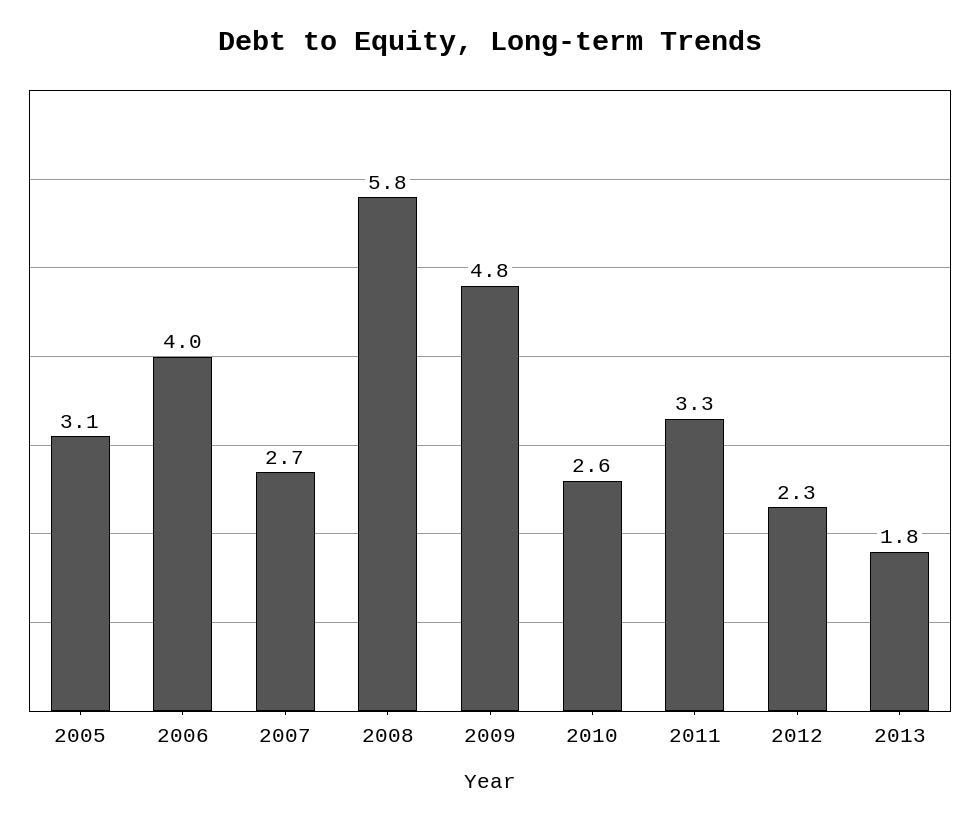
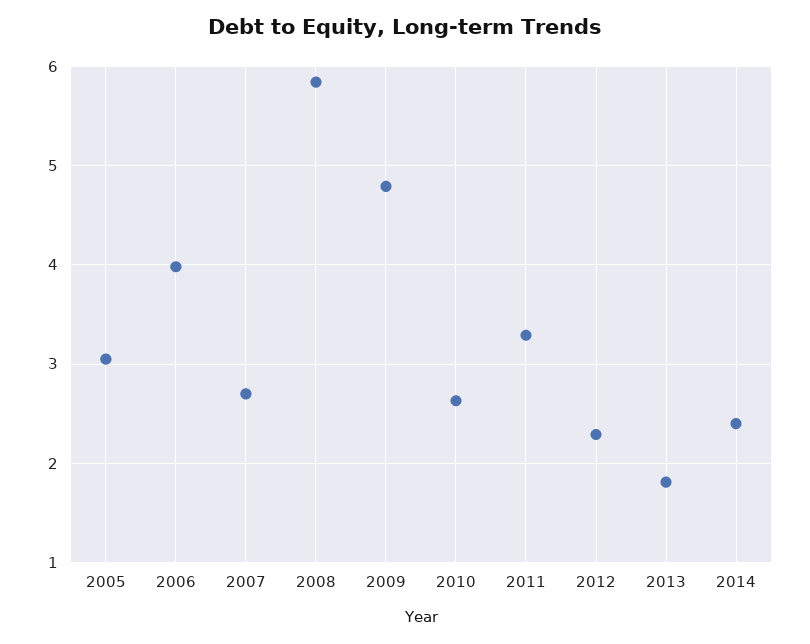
2014: none -> 2.4

